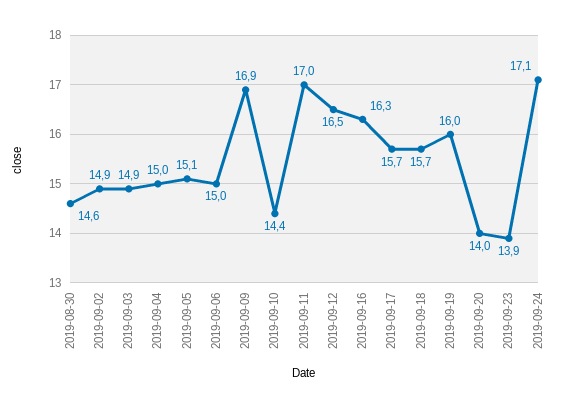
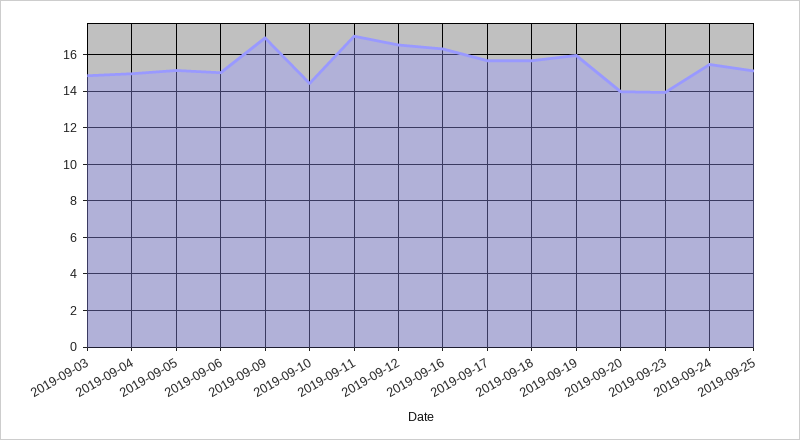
2019-08-30: 14.6 -> none
2019-09-02: 14.9 -> none
2019-09-24: 17.1 -> 15.5
2019-09-25: none -> 15

